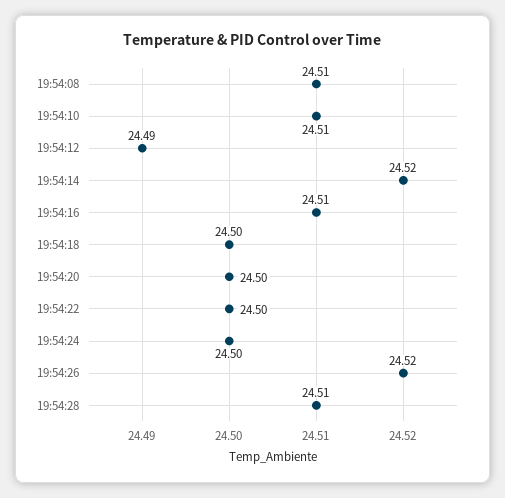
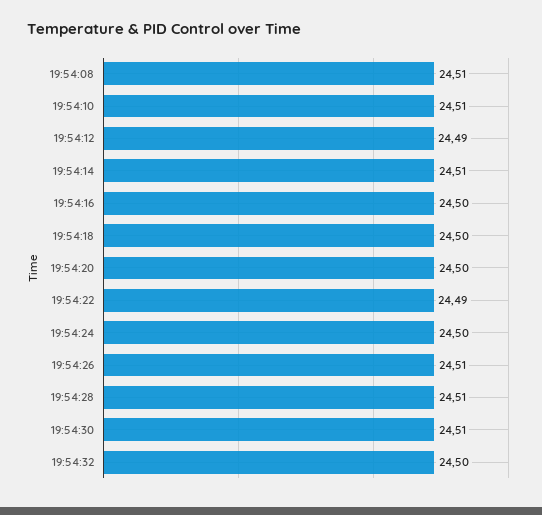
19:54:14: 24.52 -> 24.51
19:54:16: 24.51 -> 24.5
19:54:22: 24.5 -> 24.49
19:54:26: 24.52 -> 24.51
19:54:30: none -> 24.51
19:54:32: none -> 24.5

